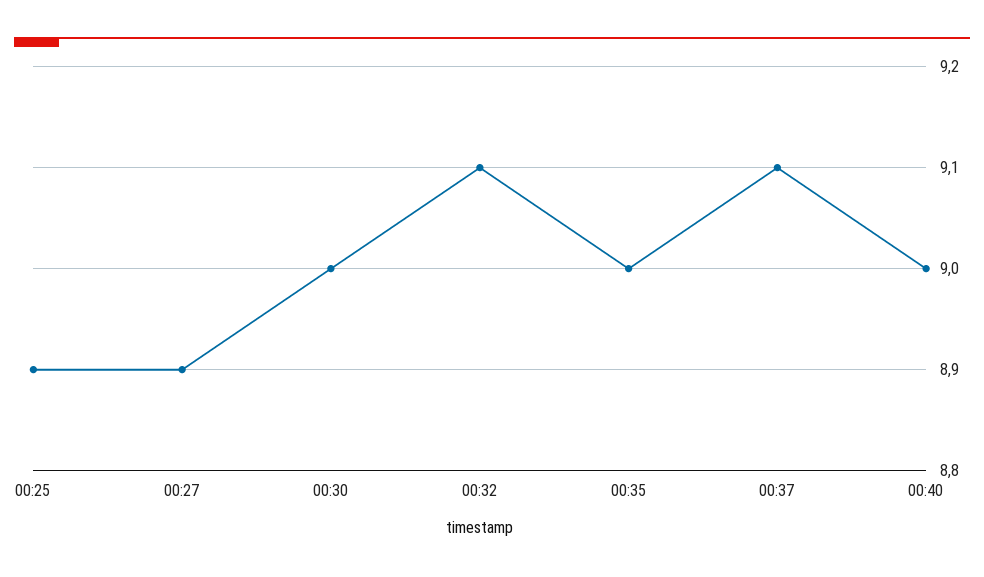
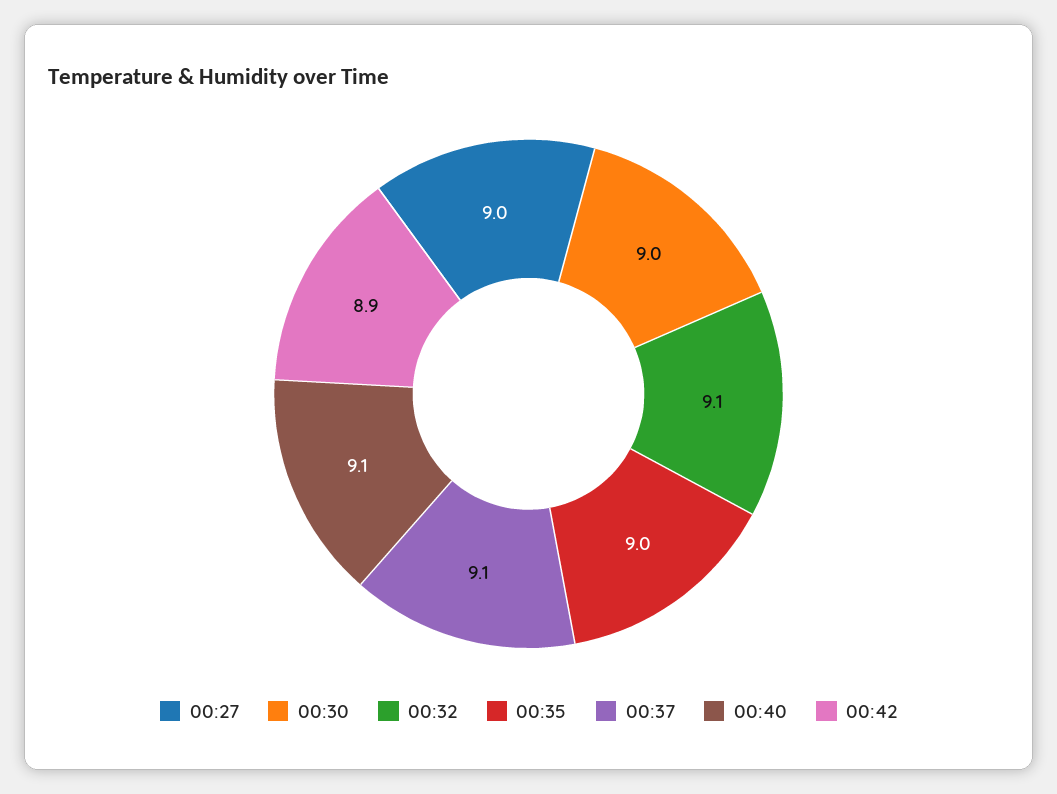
00:25: 8.9 -> none
00:27: 8.9 -> 9
00:40: 9 -> 9.1
00:42: none -> 8.9

